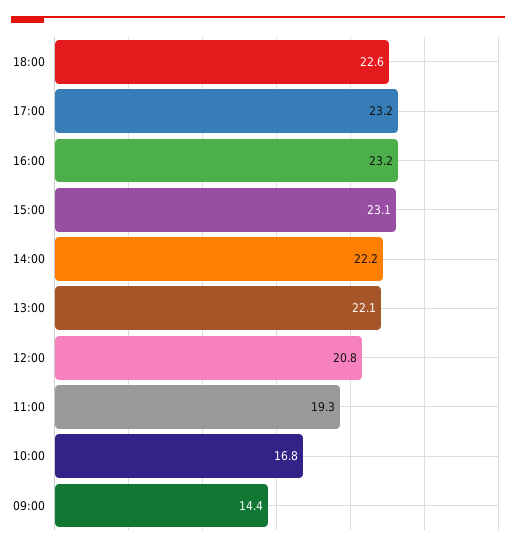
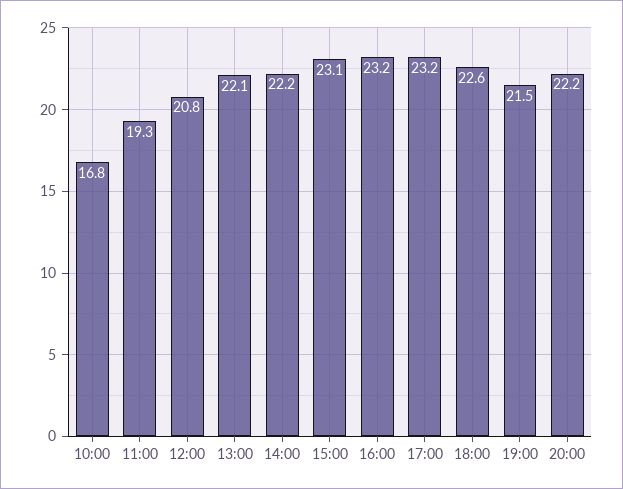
09:00: 14.4 -> none
19:00: none -> 21.5
20:00: none -> 22.2

